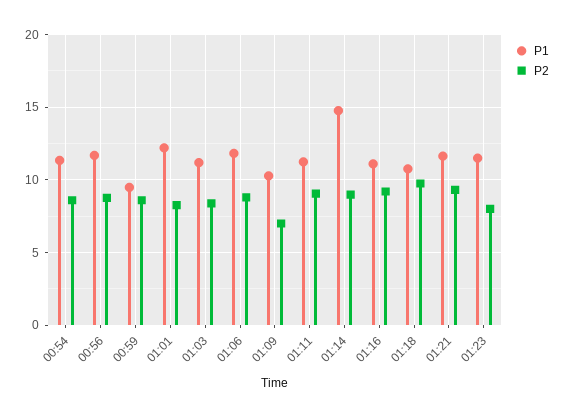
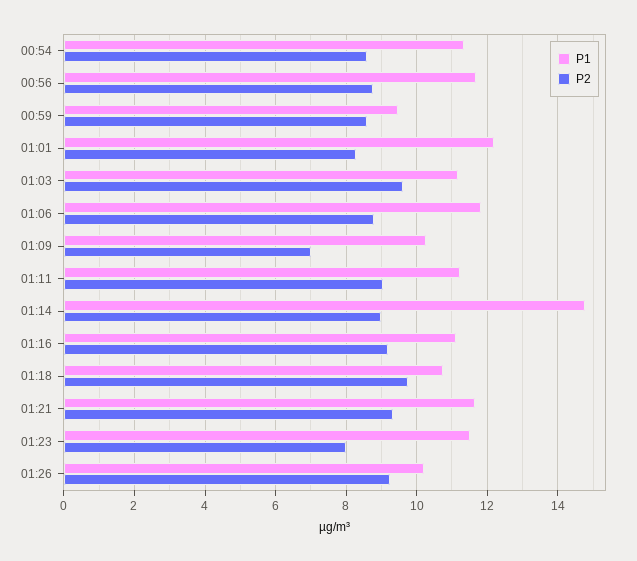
P2, 01:03: 8.5 -> 9.6
P1, 01:26: none -> 10.2
P2, 01:26: none -> 9.2

